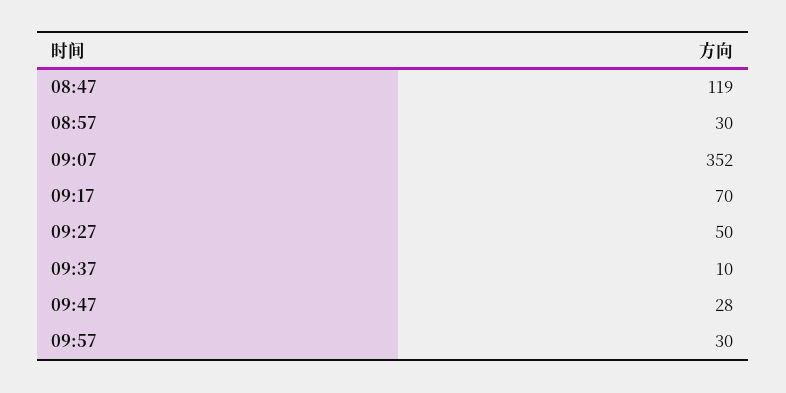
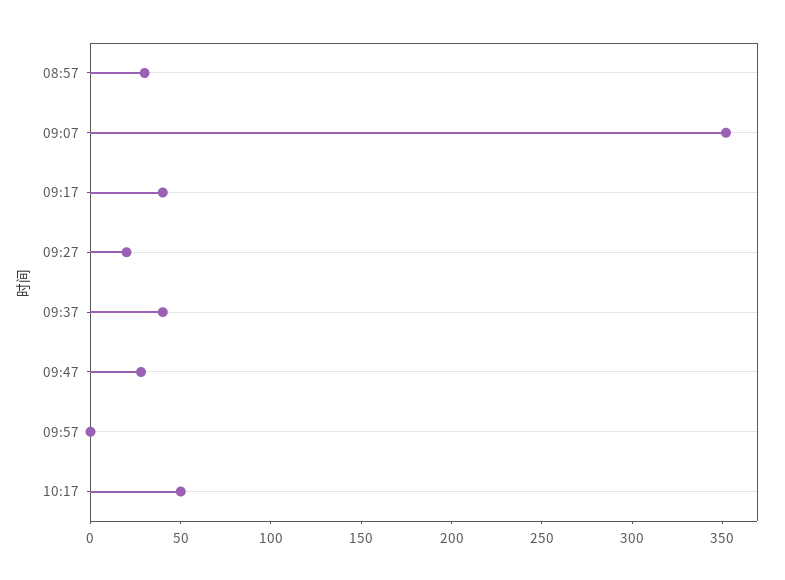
08:47: 119 -> none
09:17: 70 -> 40
09:27: 50 -> 20
09:37: 10 -> 40
09:57: 30 -> 0
10:17: none -> 50

